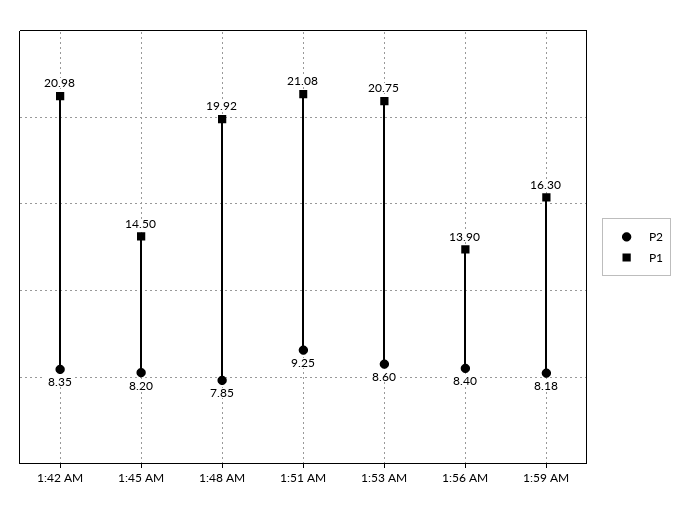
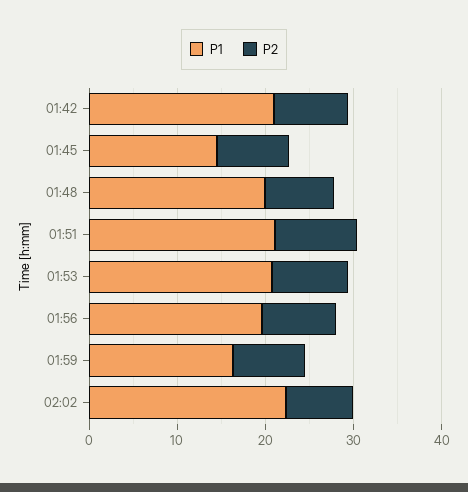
P1, 1:56 AM: 13.9 -> 20
P1, 02:02: none -> 22
P2, 02:02: none -> 8

